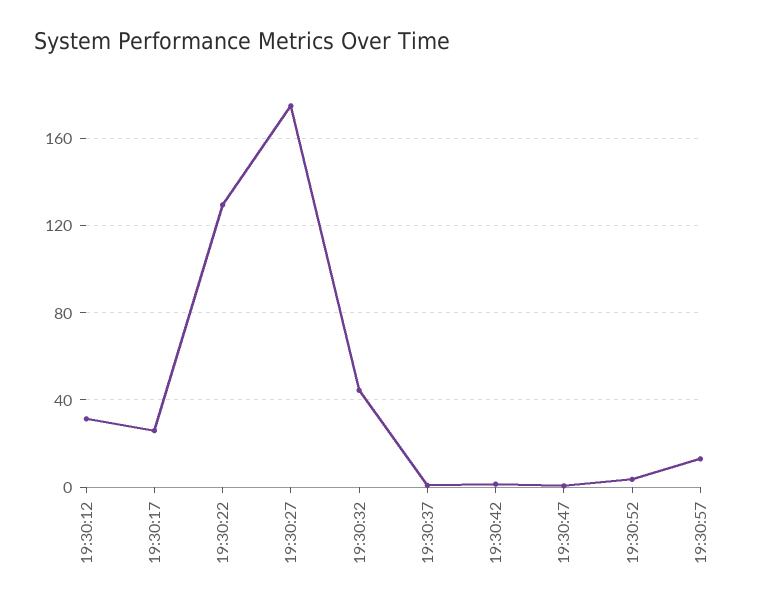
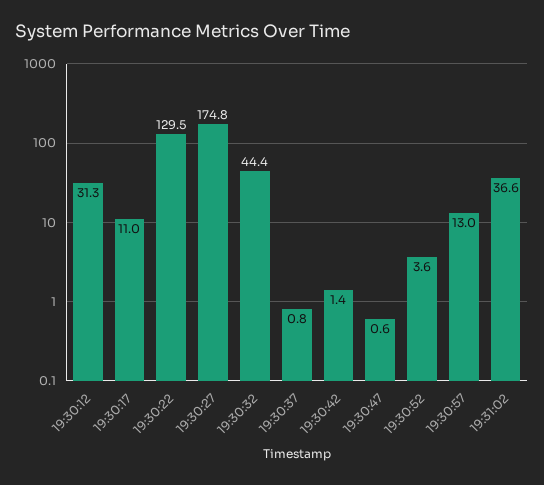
19:30:17: 25 -> 11
19:31:02: none -> 36.6

